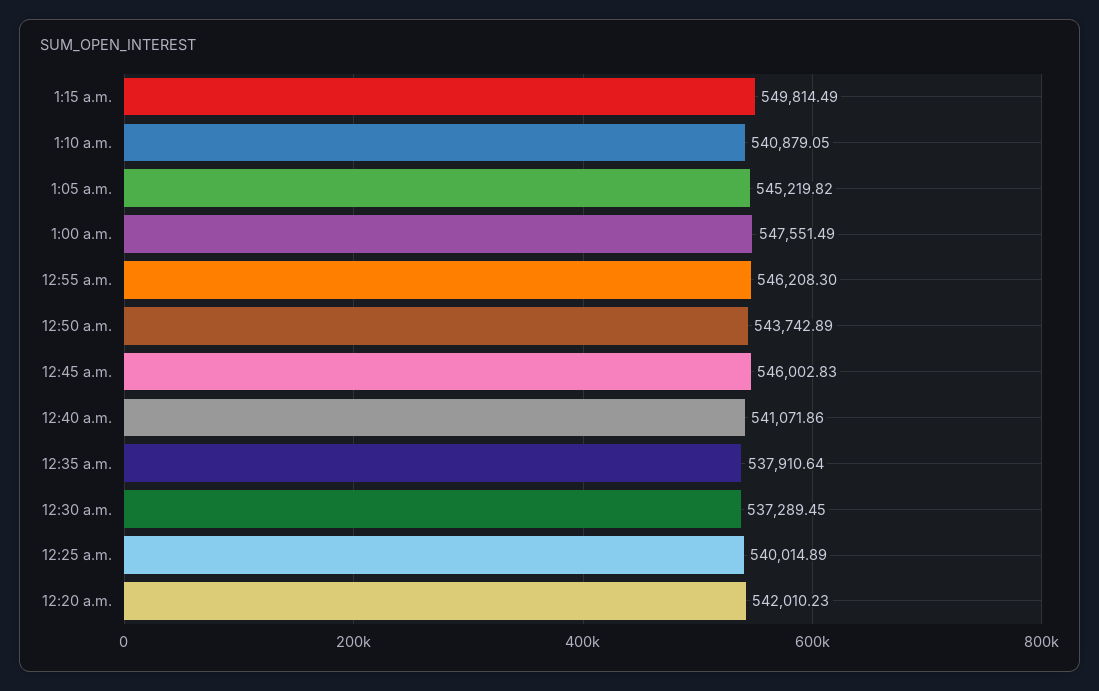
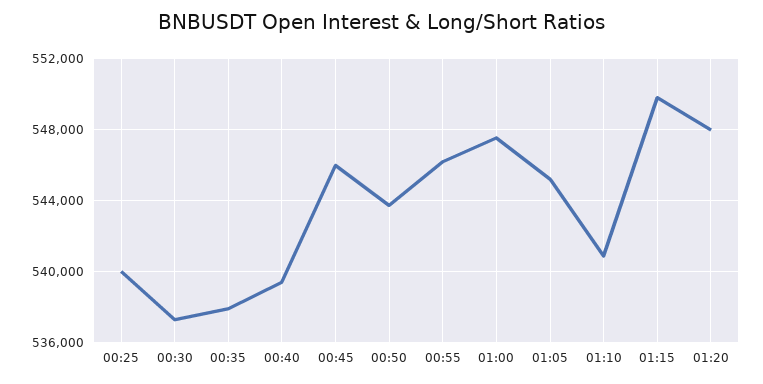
12:40 a.m.: 541071.86 -> 539500
12:20 a.m.: 542010.23 -> none
01:20: none -> 548000

